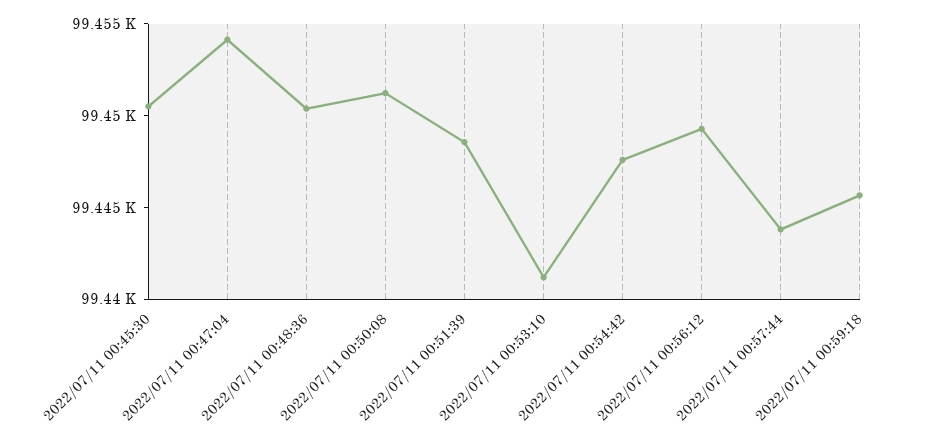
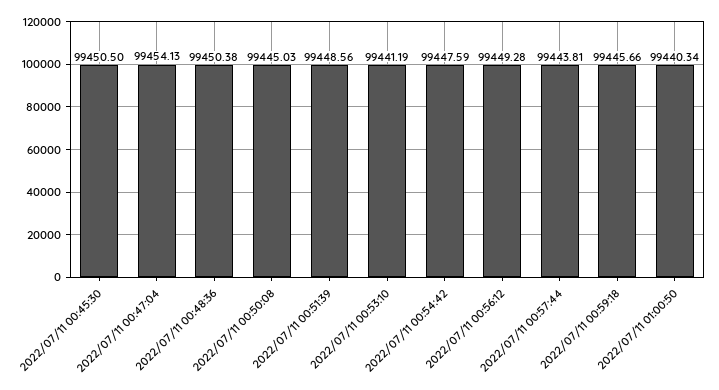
2022/07/11 00:50:08: 99451 -> 99445.03
2022/07/11 01:00:50: none -> 99440.34

